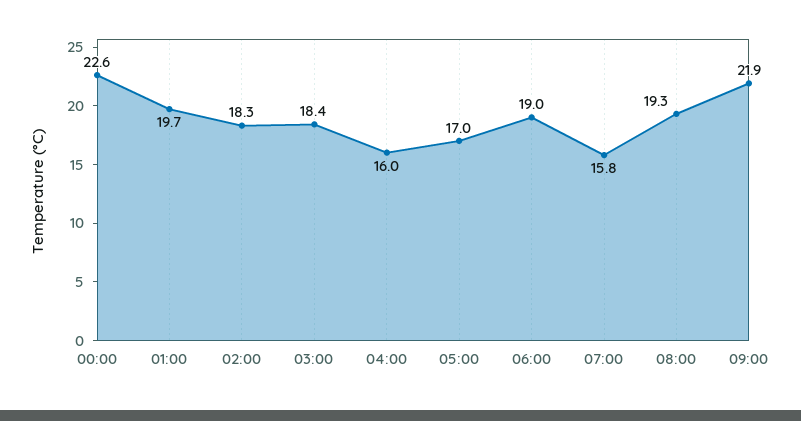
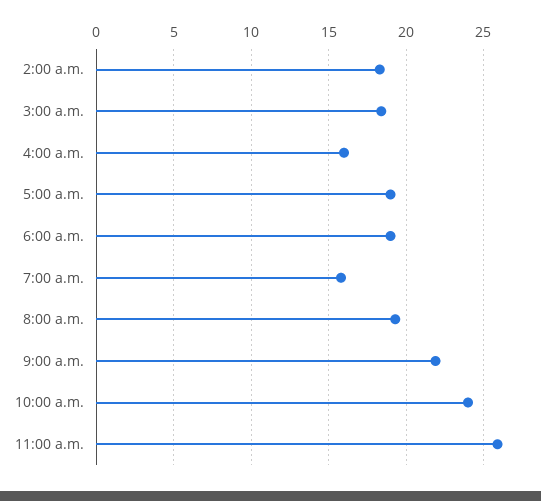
00:00: 22.6 -> none
01:00: 19.7 -> none
05:00: 17 -> 19
10:00 a.m.: none -> 24
11:00 a.m.: none -> 26

